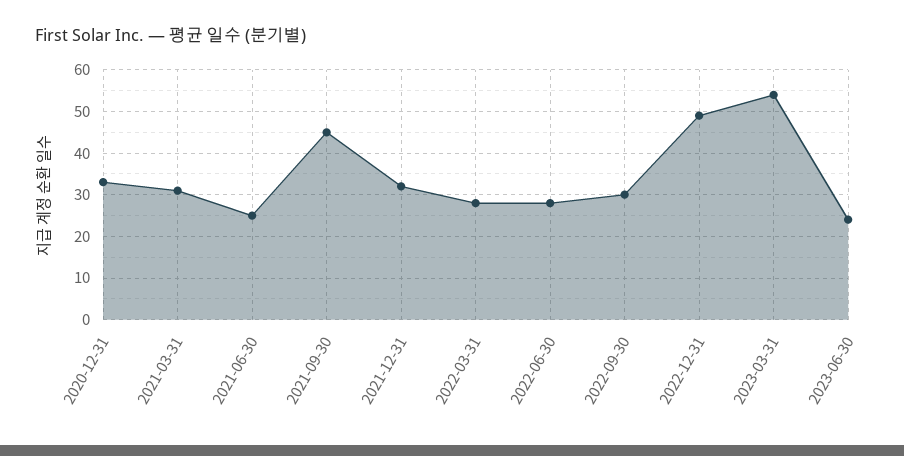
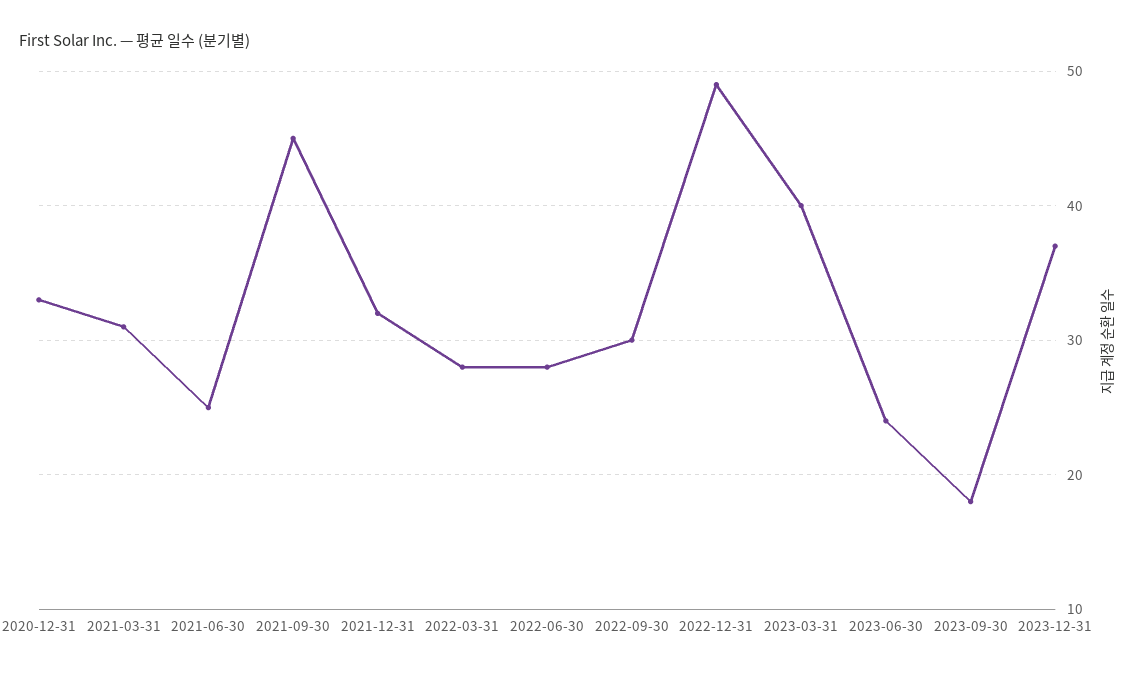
2023-03-31: 55 -> 40
2023-09-30: none -> 18
2023-12-31: none -> 37

